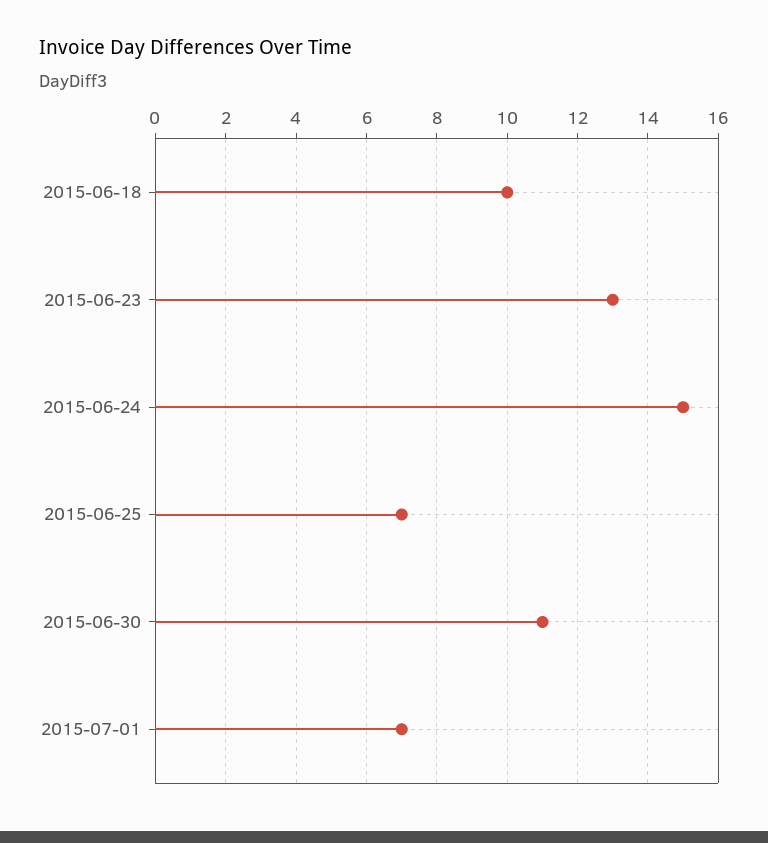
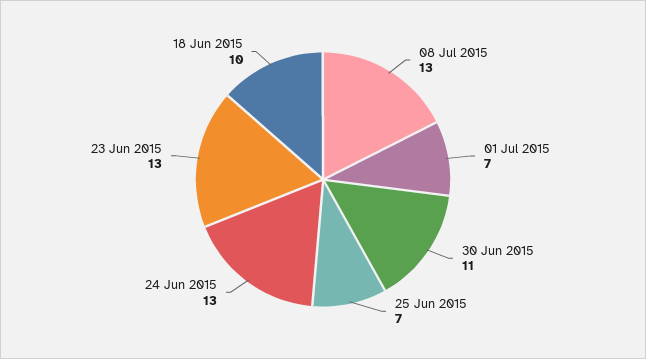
2015-06-24: 15 -> 13
08 Jul 2015: none -> 13

